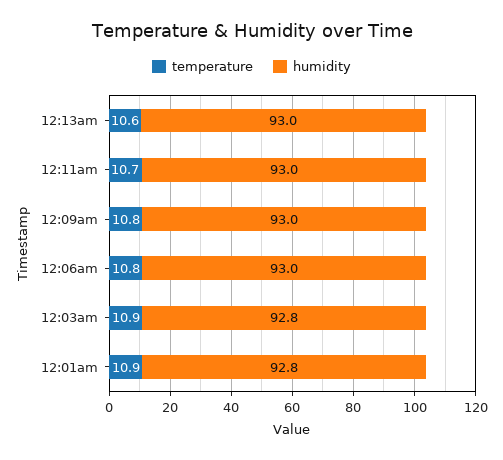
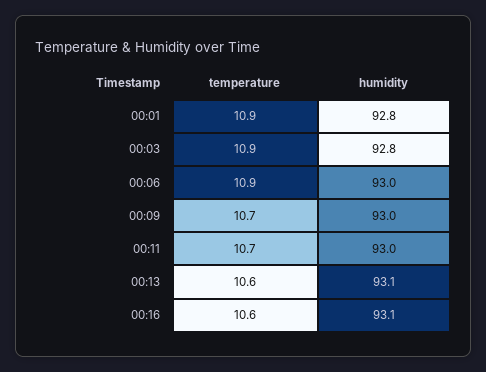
humidity, 12:13am: 93 -> 93.1
temperature, 12:09am: 10.8 -> 10.7
temperature, 12:06am: 10.8 -> 10.9
temperature, 00:16: none -> 10.6
humidity, 00:16: none -> 93.1

